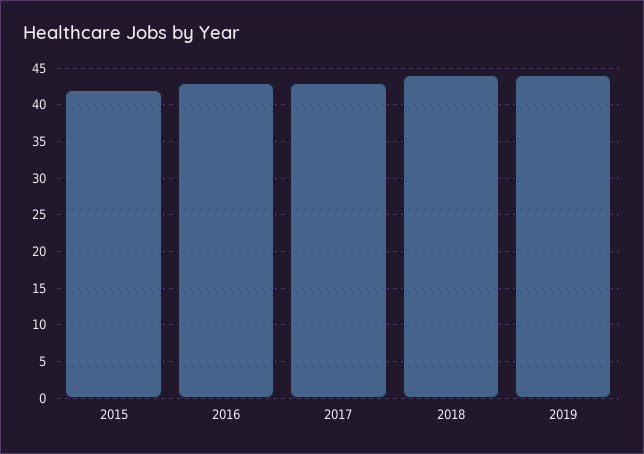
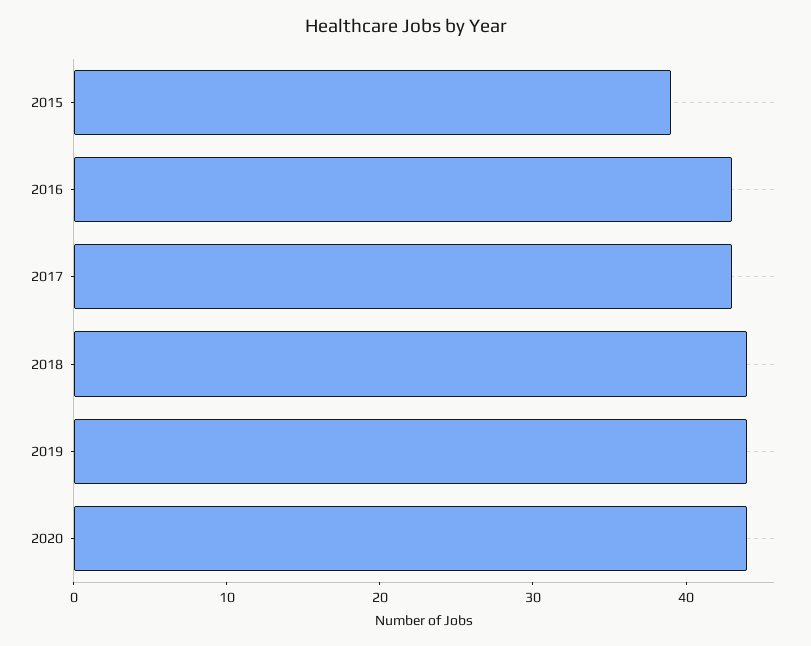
2015: 42 -> 39
2020: none -> 44

